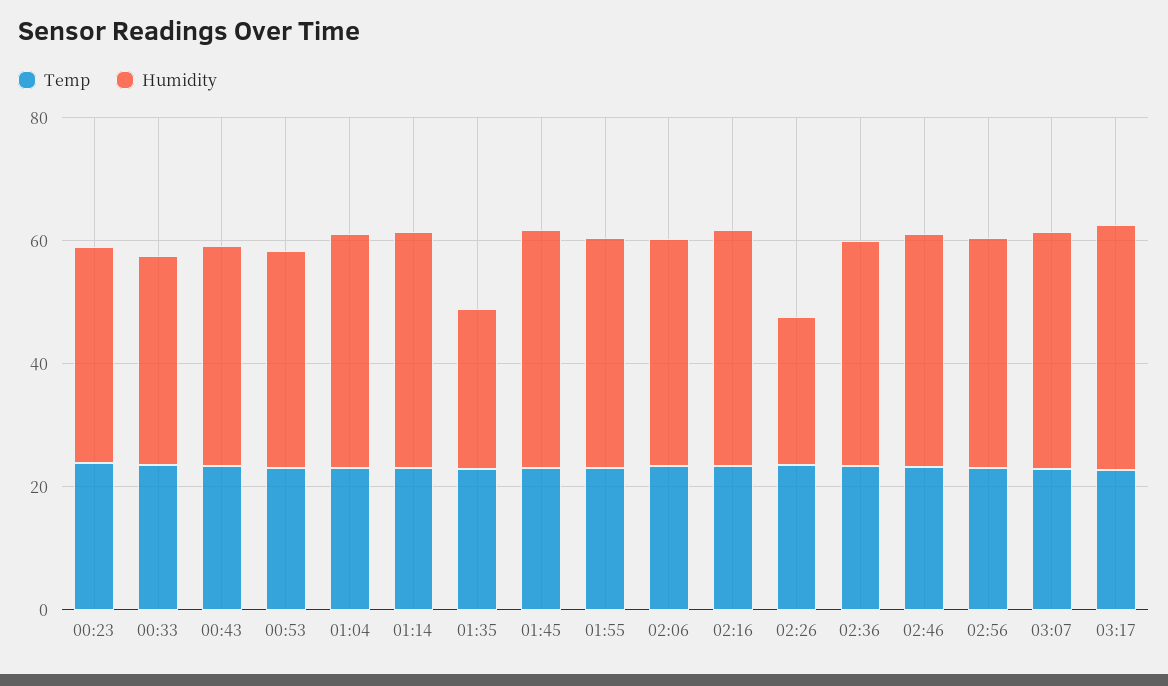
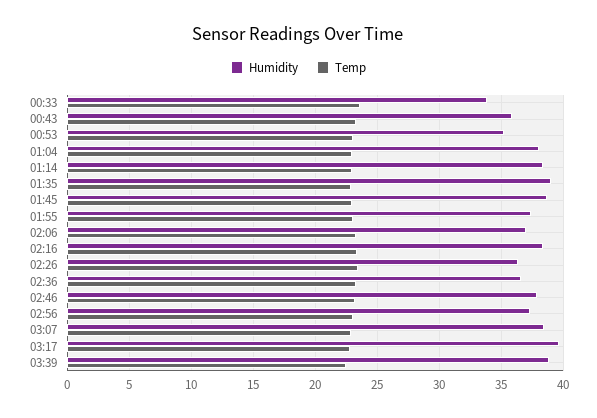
Temp, 00:23: 25 -> none
Humidity, 00:23: 35 -> none
Humidity, 01:35: 25 -> 39
Humidity, 02:26: 25 -> 36.5
Humidity, 03:39: none -> 39
Temp, 03:39: none -> 22.5

